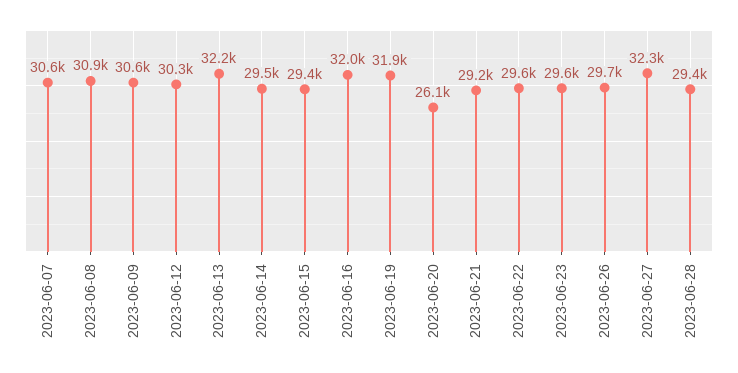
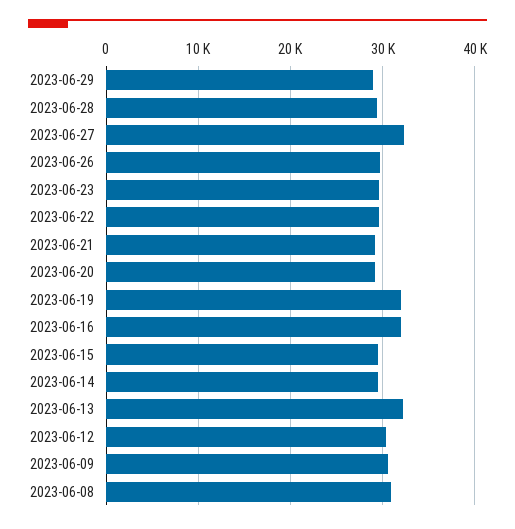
2023-06-07: 30600 -> none
2023-06-20: 26100 -> 29000
2023-06-29: none -> 29000

